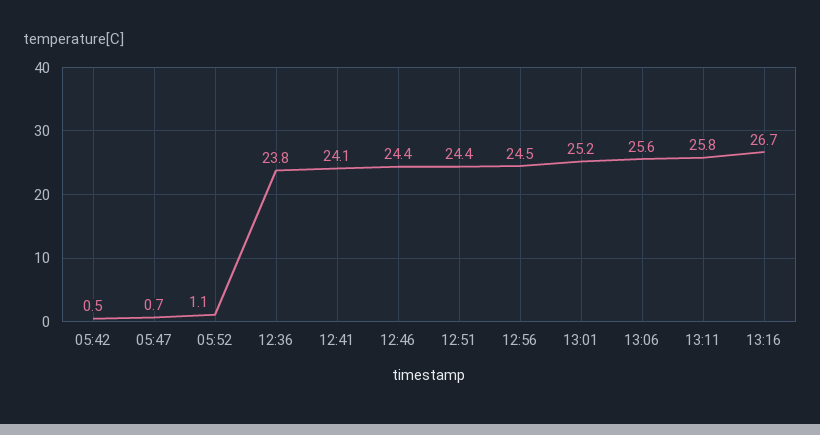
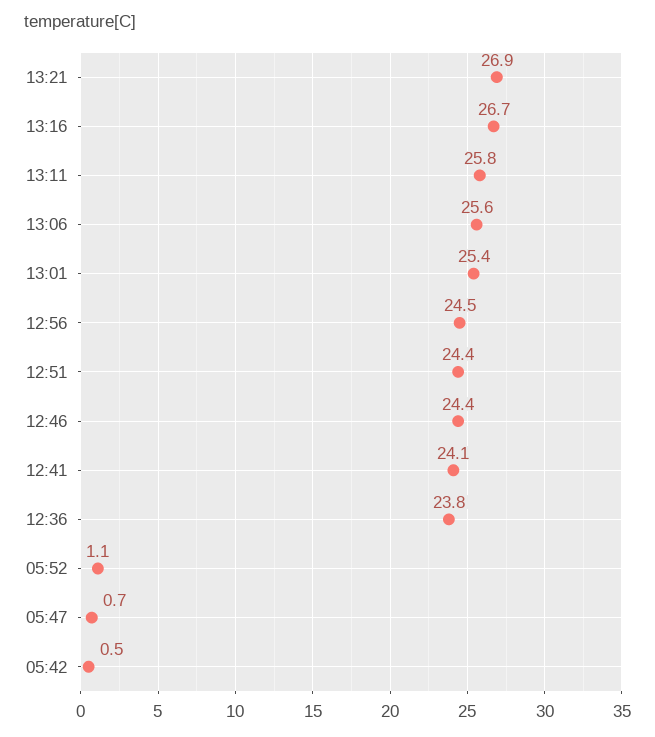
13:01: 25.2 -> 25.4
13:21: none -> 26.9

